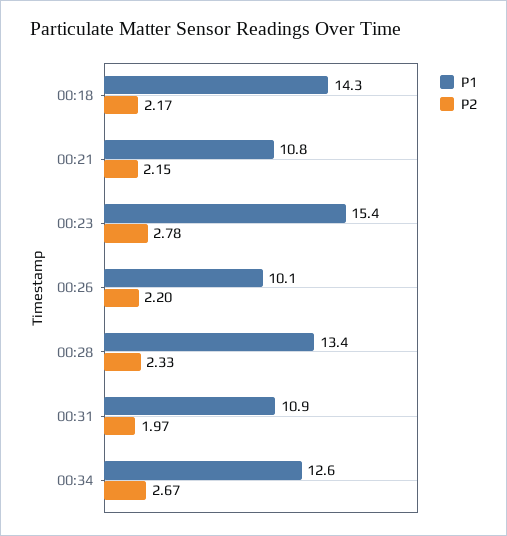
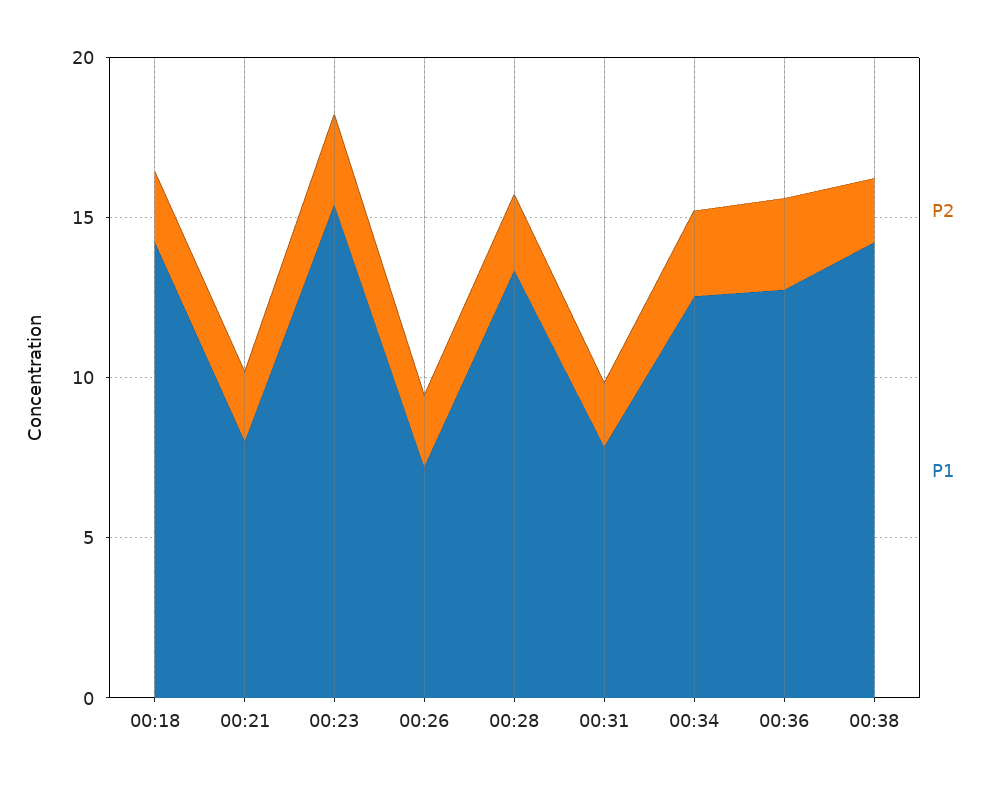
P1, 00:21: 10.8 -> 8
P1, 00:26: 10.1 -> 7
P1, 00:31: 10.9 -> 8
P2, 00:36: none -> 3
P1, 00:36: none -> 13
P2, 00:38: none -> 2
P1, 00:38: none -> 14

